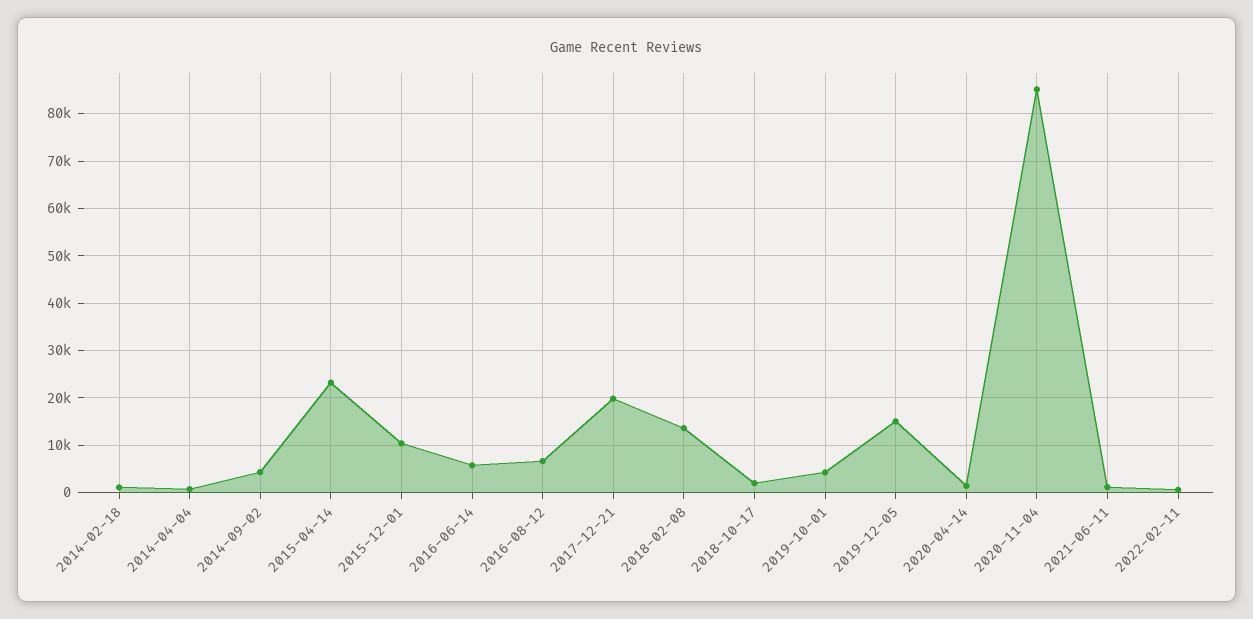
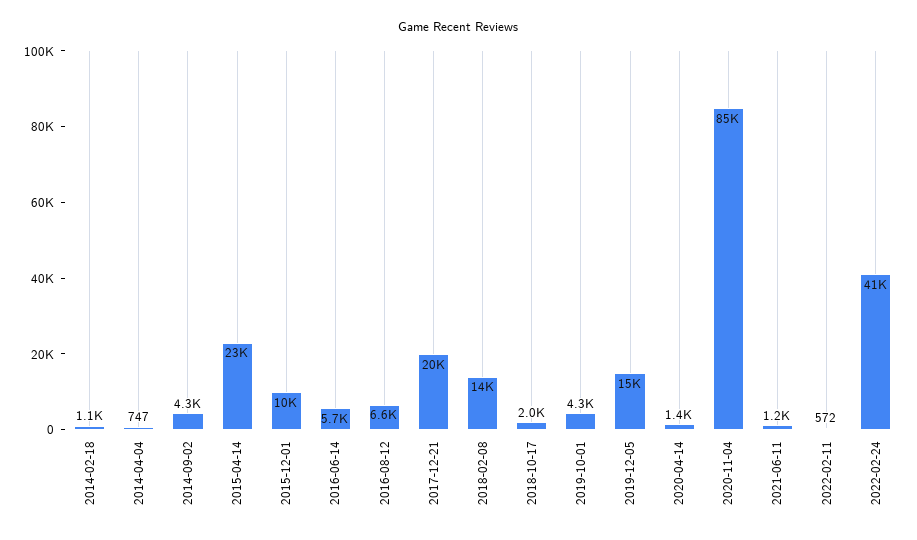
2022-02-24: none -> 41000

